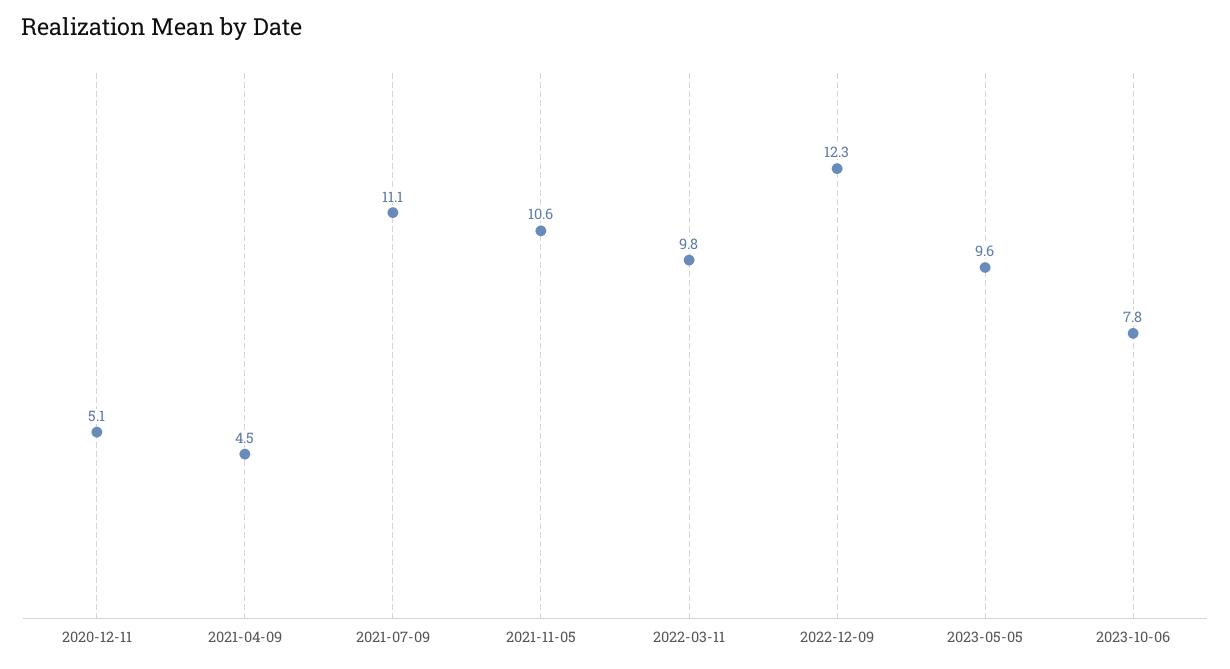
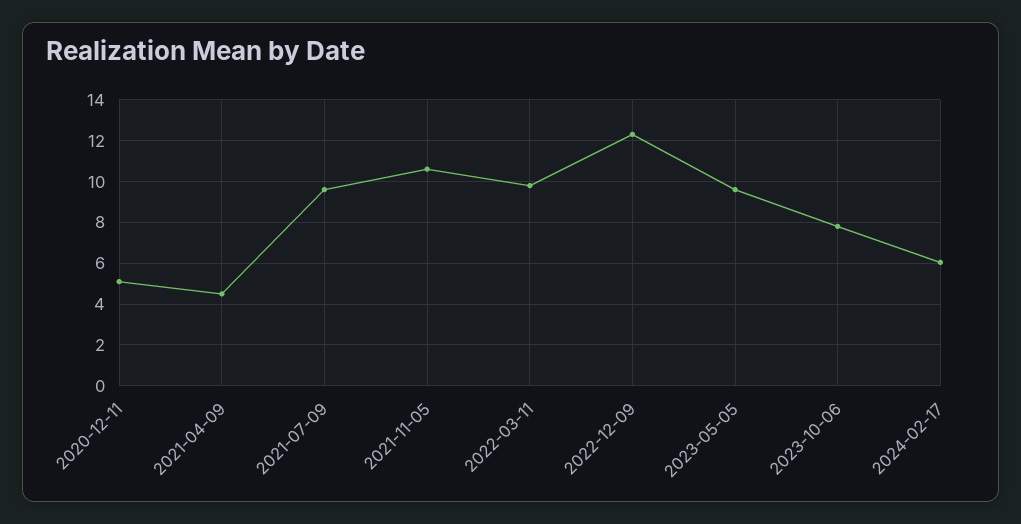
2021-07-09: 11.1 -> 9.5
2024-02-17: none -> 6

